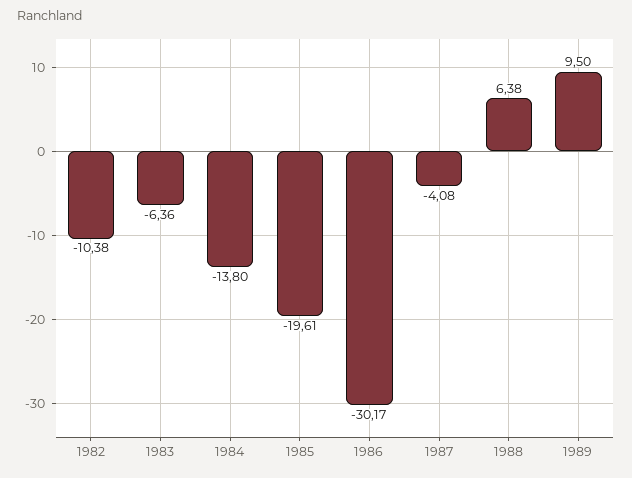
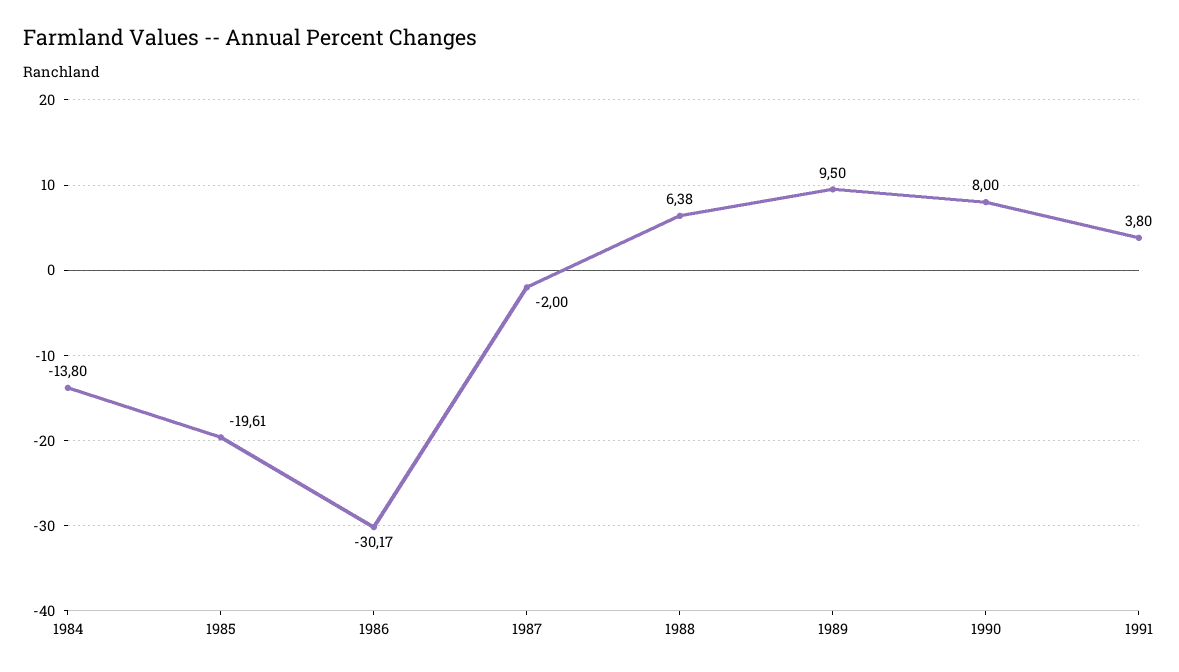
1982: -10.38 -> none
1983: -6.36 -> none
1987: -4.08 -> -2
1990: none -> 8
1991: none -> 3.8

